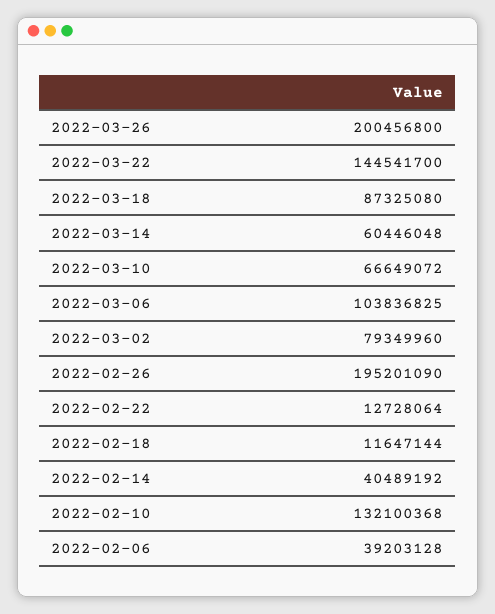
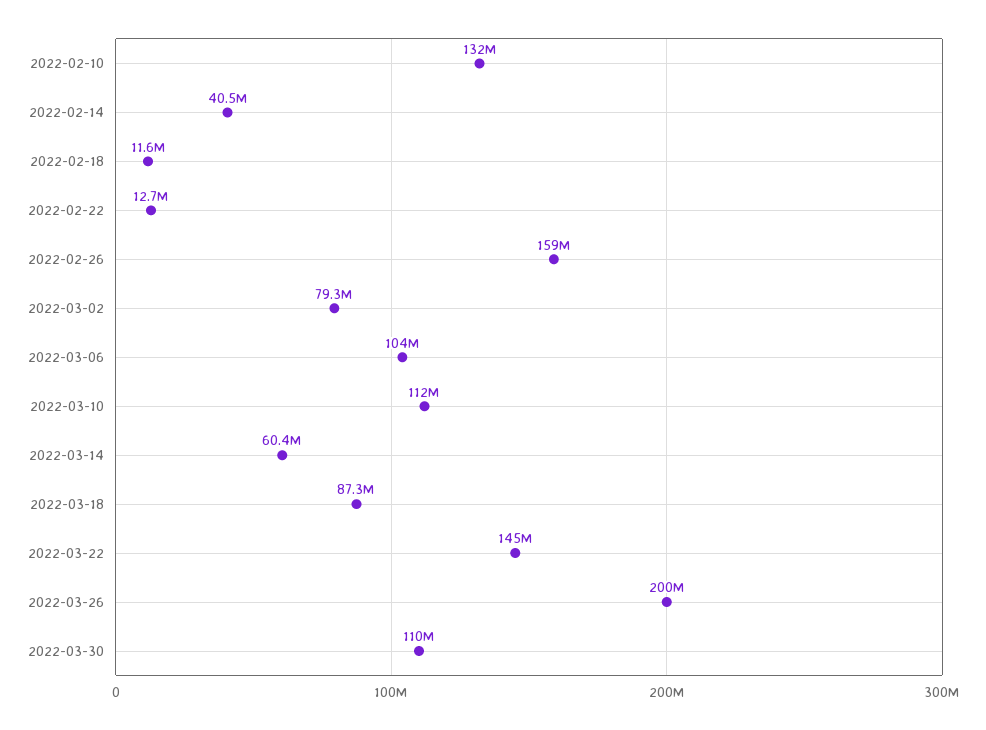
2022-03-10: 66649072 -> 112000000
2022-02-26: 195201090 -> 159000000
2022-02-06: 39203128 -> none
2022-03-30: none -> 110000000

